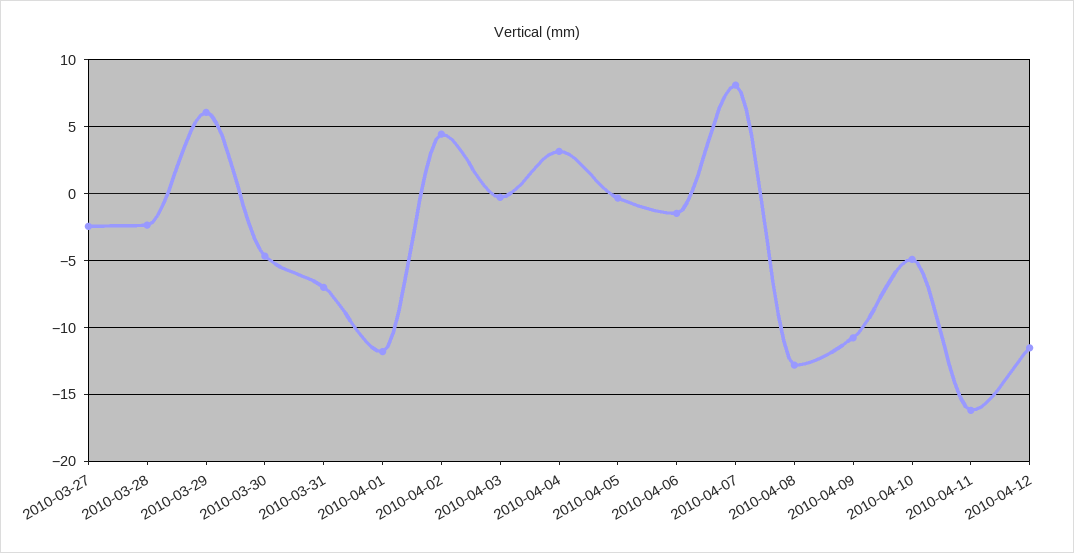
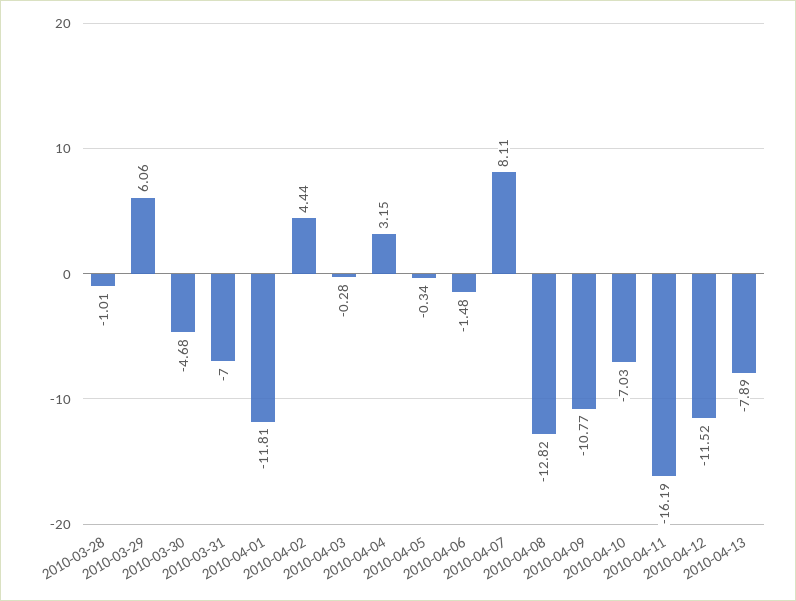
2010-03-27: -2.5 -> none
2010-03-28: -2.5 -> -1.01
2010-04-10: -5 -> -7.03
2010-04-13: none -> -7.89

